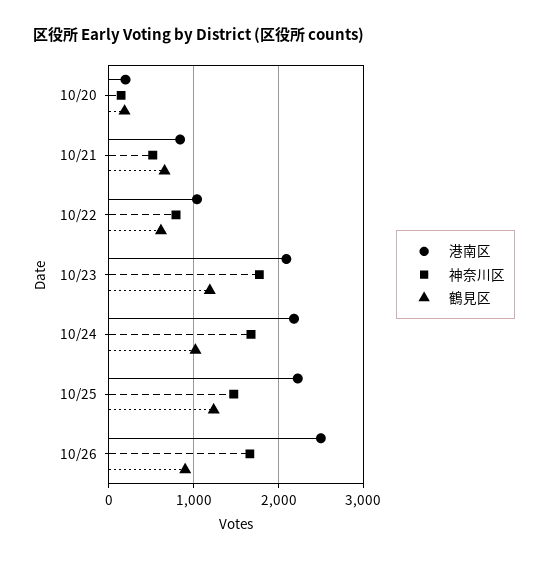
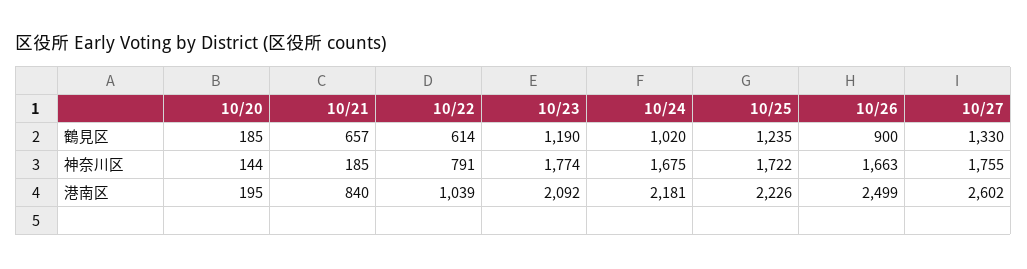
神奈川区, 10/21: 500 -> 185
神奈川区, 10/25: 1500 -> 1722
鶴見区, 10/27: none -> 1330
神奈川区, 10/27: none -> 1755
港南区, 10/27: none -> 2602

